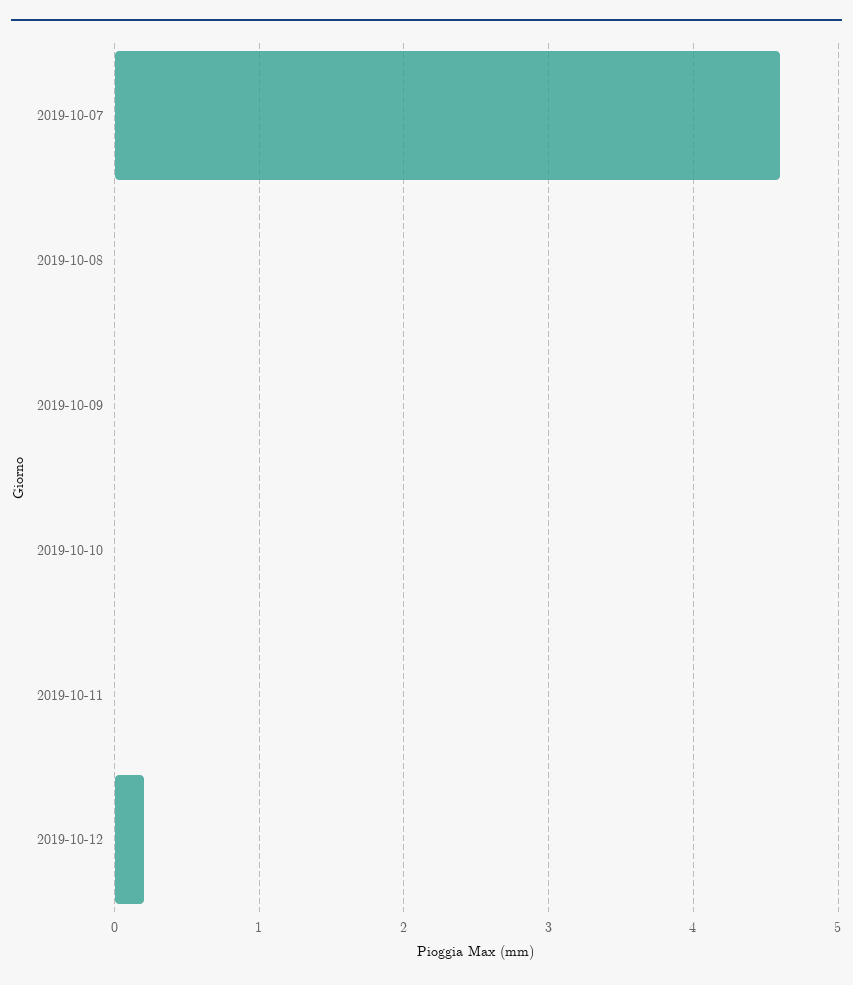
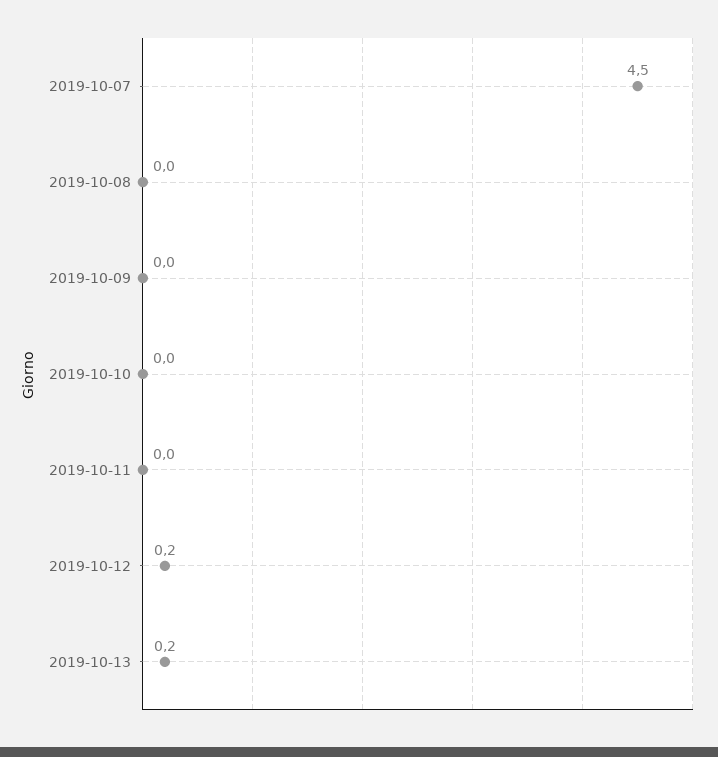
2019-10-07: 4.6 -> 4.5
2019-10-13: none -> 0.2

